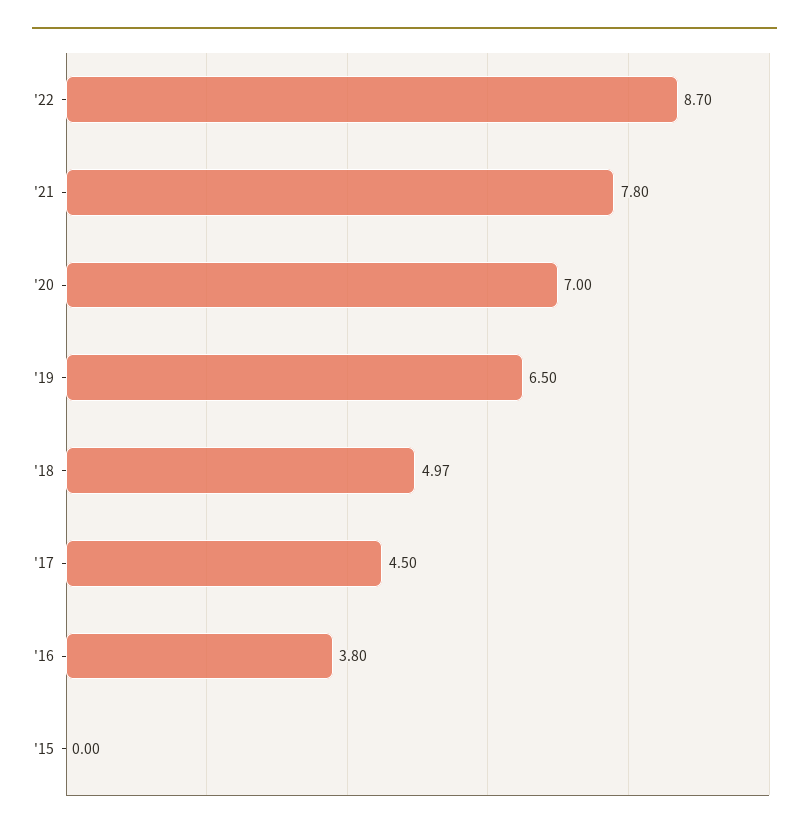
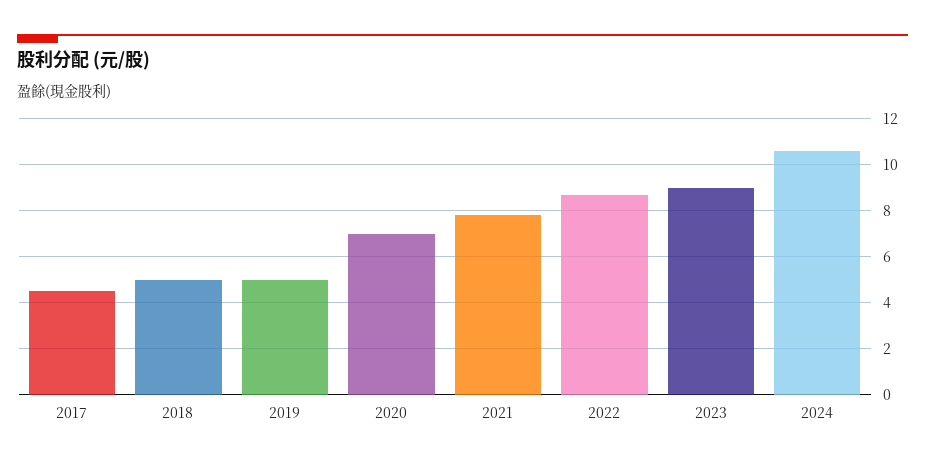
'19: 6.5 -> 5
'16: 3.8 -> none
'15: 0 -> none
2023: none -> 9
2024: none -> 10.5

